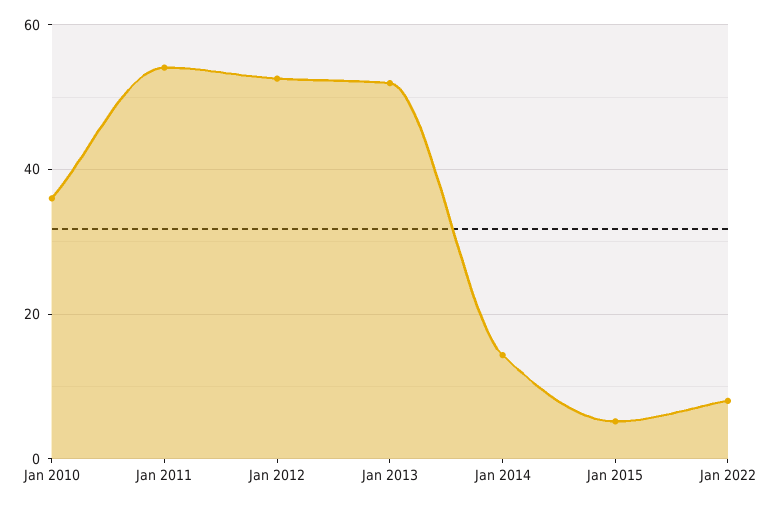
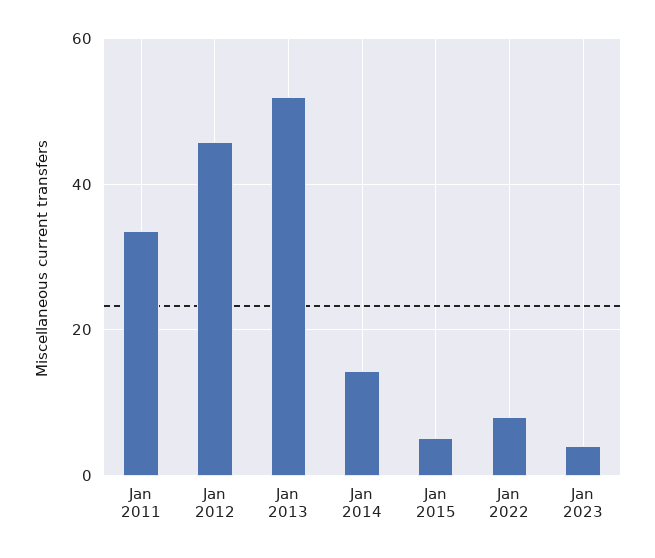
Jan 2010: 36 -> none
Jan 2011: 54 -> 34
Jan 2012: 52 -> 46
Jan 2023: none -> 4

